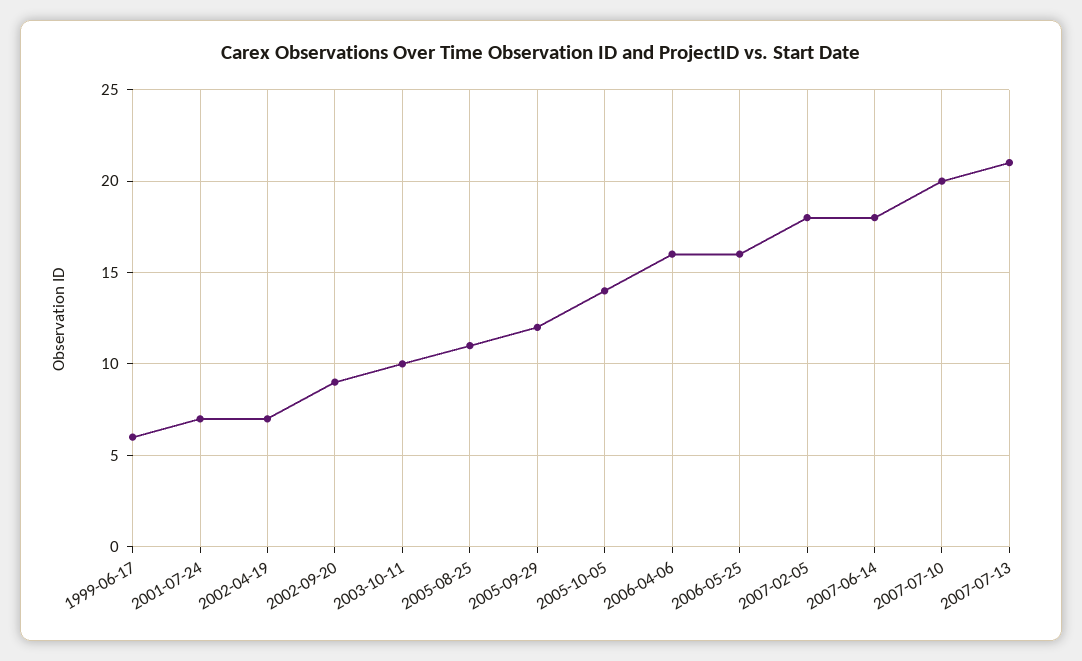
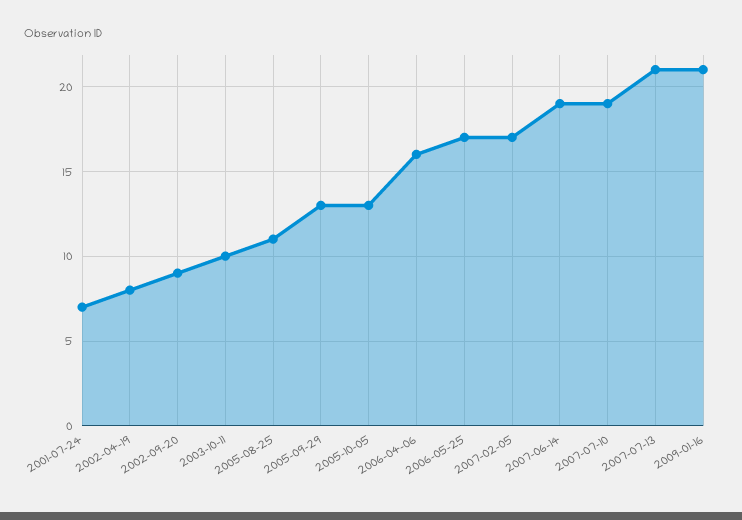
1999-06-17: 6 -> none
2002-04-19: 7 -> 8
2005-09-29: 12 -> 13
2005-10-05: 14 -> 13
2006-05-25: 16 -> 17
2007-02-05: 18 -> 17
2007-06-14: 18 -> 19
2007-07-10: 20 -> 19
2009-01-16: none -> 21

